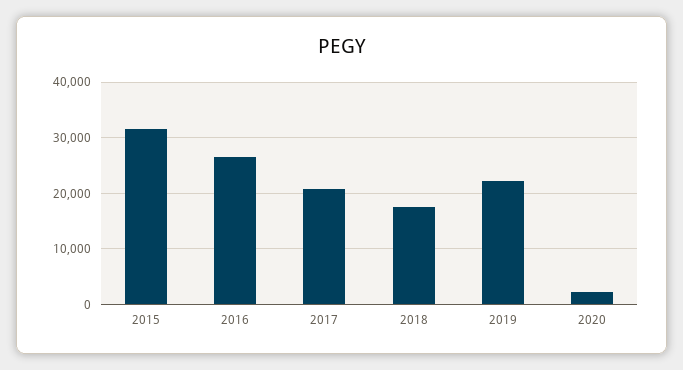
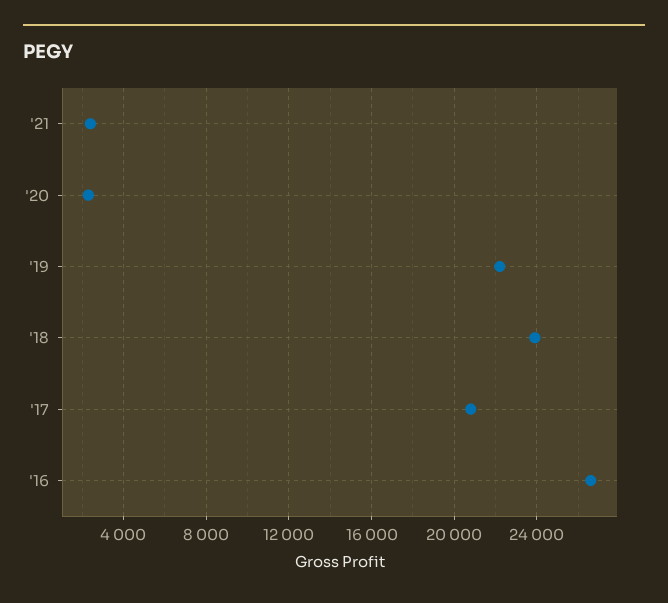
2015: 32000 -> none
2018: 18000 -> 24000
'21: none -> 2500

